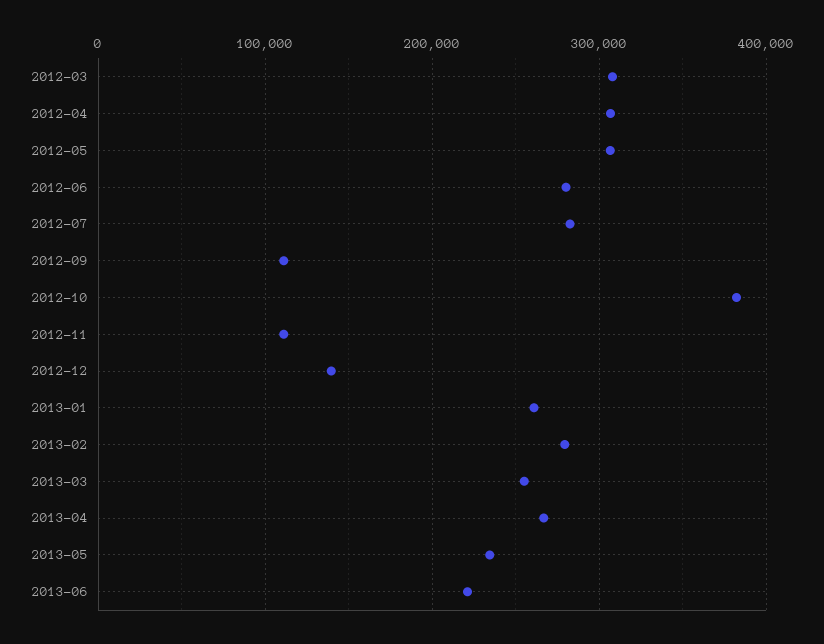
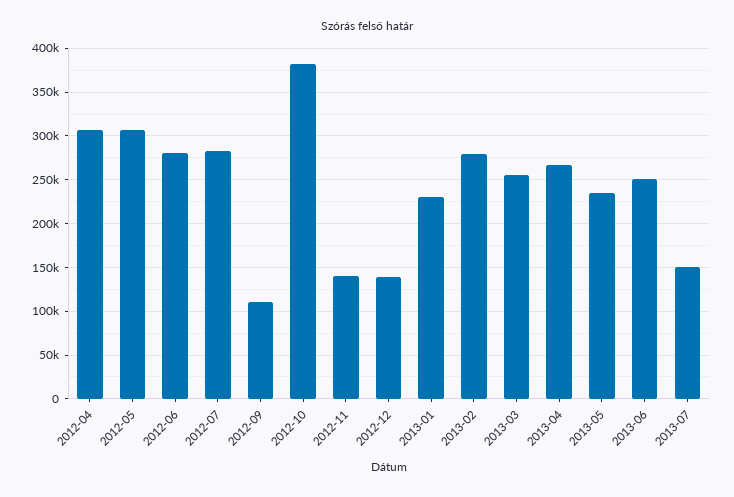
2012-03: 310000 -> none
2012-11: 110000 -> 140000
2013-01: 260000 -> 230000
2013-06: 220000 -> 250000
2013-07: none -> 150000

